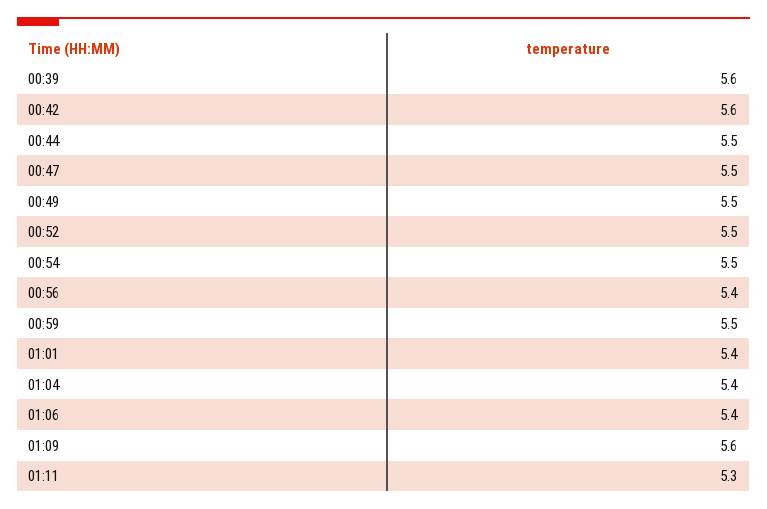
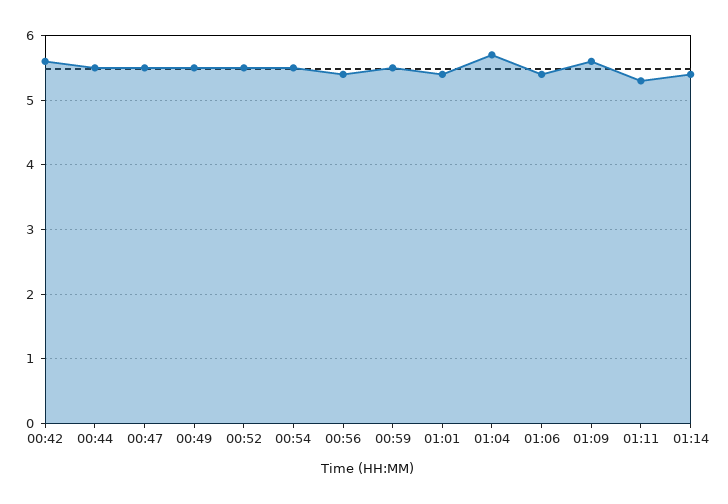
00:39: 5.6 -> none
01:04: 5.4 -> 5.7
01:14: none -> 5.4

